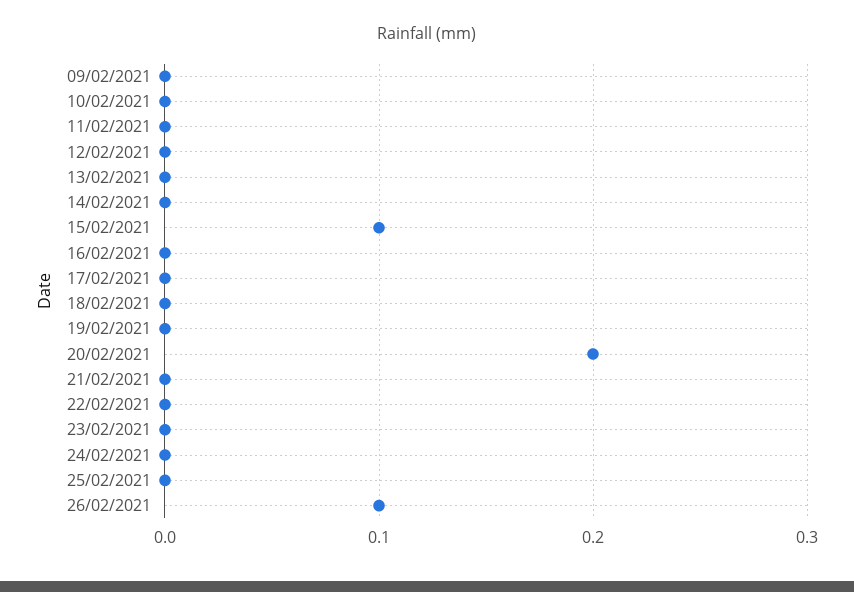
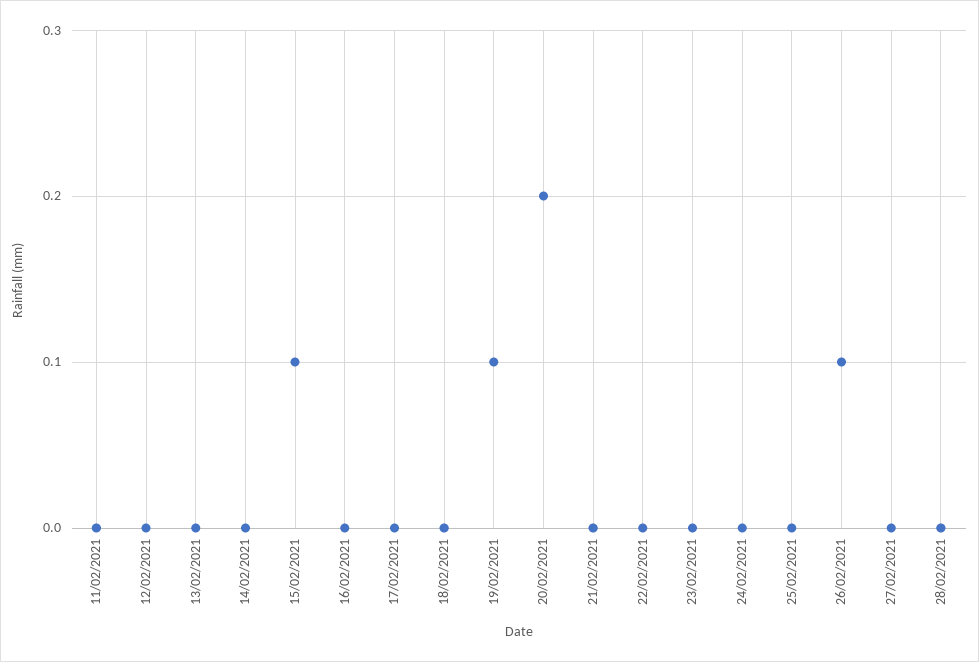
09/02/2021: 0 -> none
10/02/2021: 0 -> none
19/02/2021: 0 -> 0.1
27/02/2021: none -> 0
28/02/2021: none -> 0

